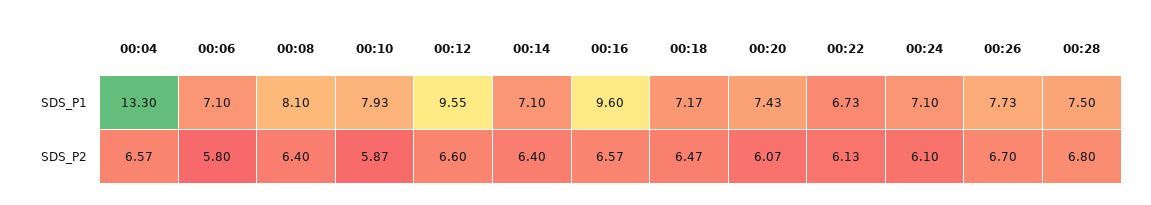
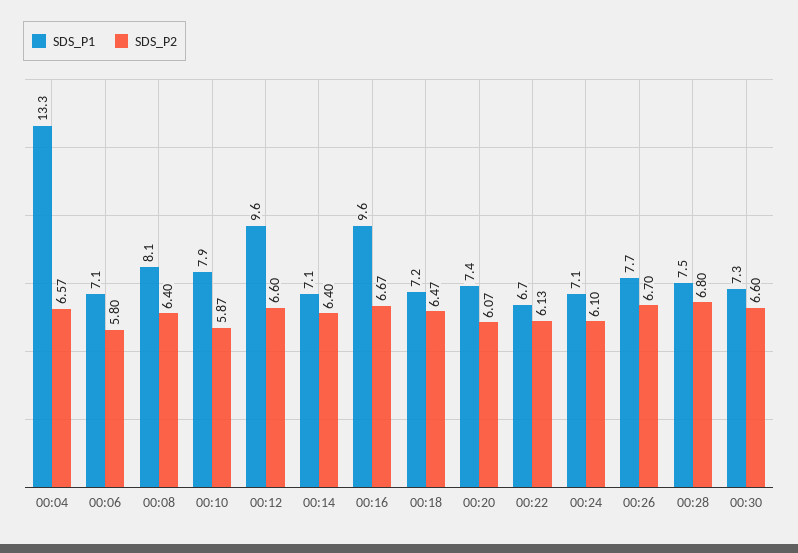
SDS_P2, 00:16: 6.57 -> 6.67
SDS_P1, 00:30: none -> 7.3
SDS_P2, 00:30: none -> 6.6

